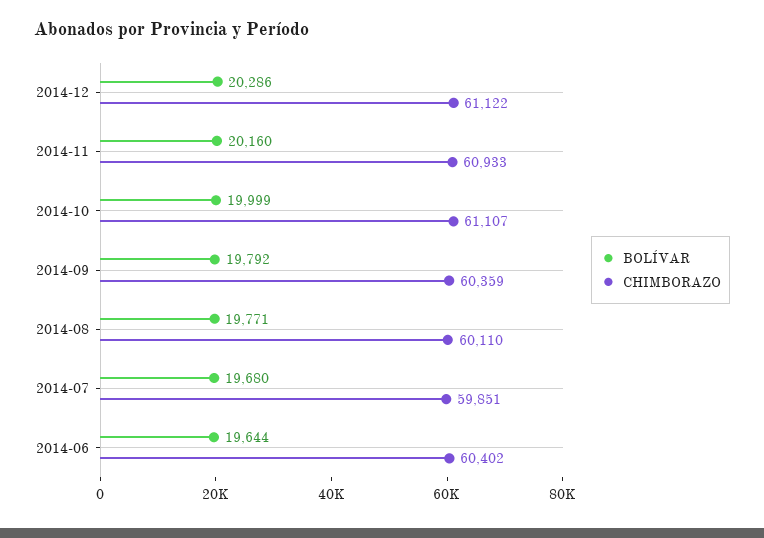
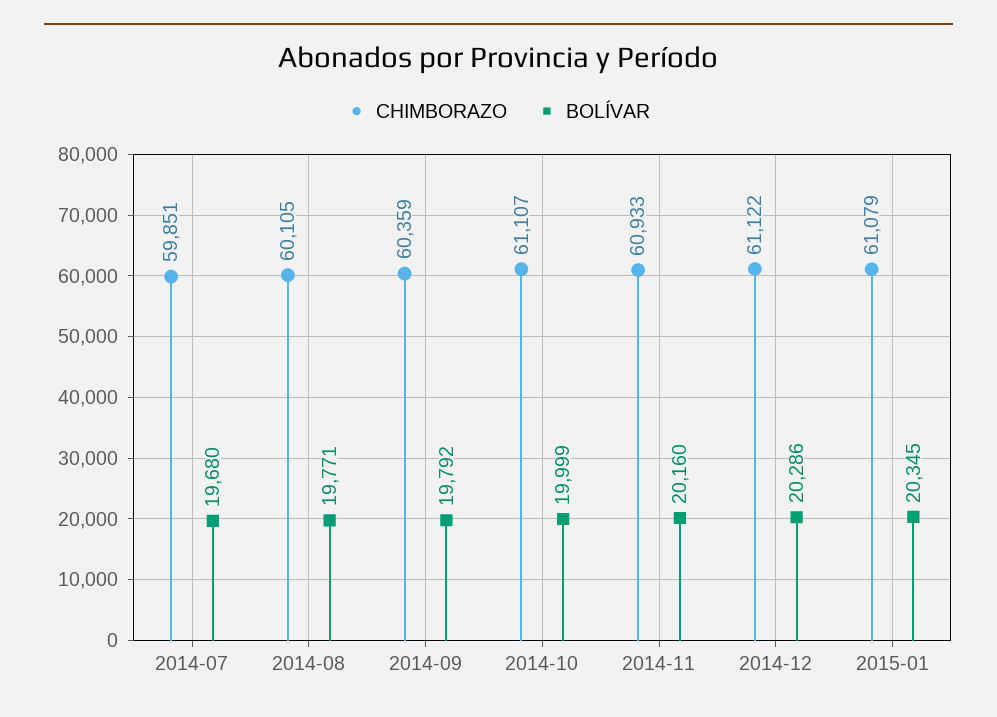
CHIMBORAZO, 2014-08: 60110 -> 60105
BOLÍVAR, 2014-06: 19644 -> none
CHIMBORAZO, 2014-06: 60402 -> none
CHIMBORAZO, 2015-01: none -> 61079
BOLÍVAR, 2015-01: none -> 20345

